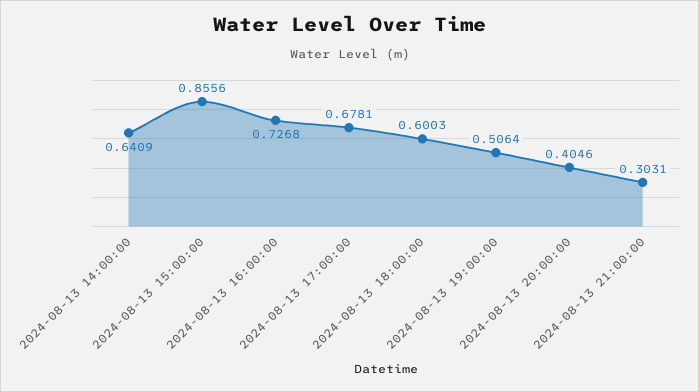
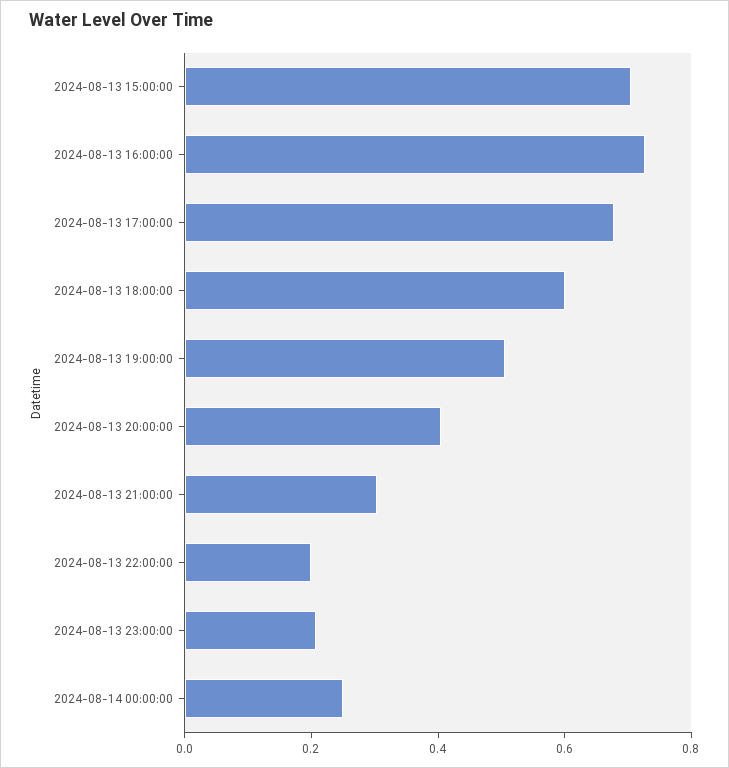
2024-08-13 14:00:00: 0.6409 -> none
2024-08-13 15:00:00: 0.8556 -> 0.7
2024-08-13 22:00:00: none -> 0.2
2024-08-13 23:00:00: none -> 0.2
2024-08-14 00:00:00: none -> 0.25

